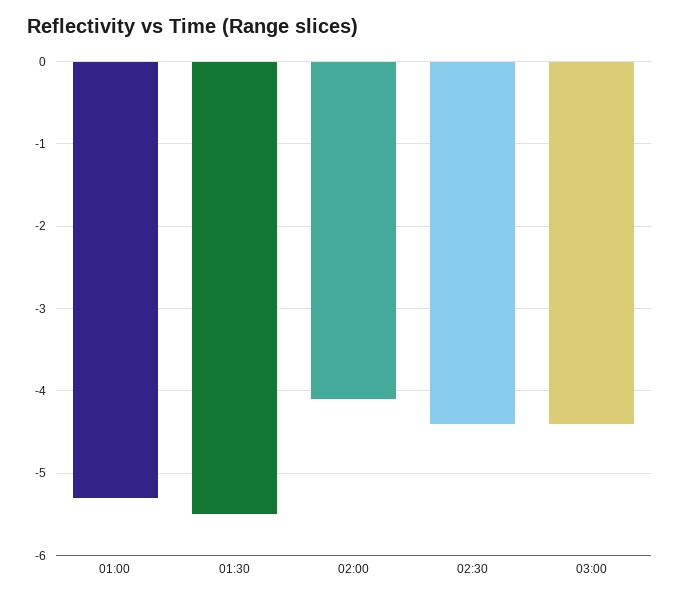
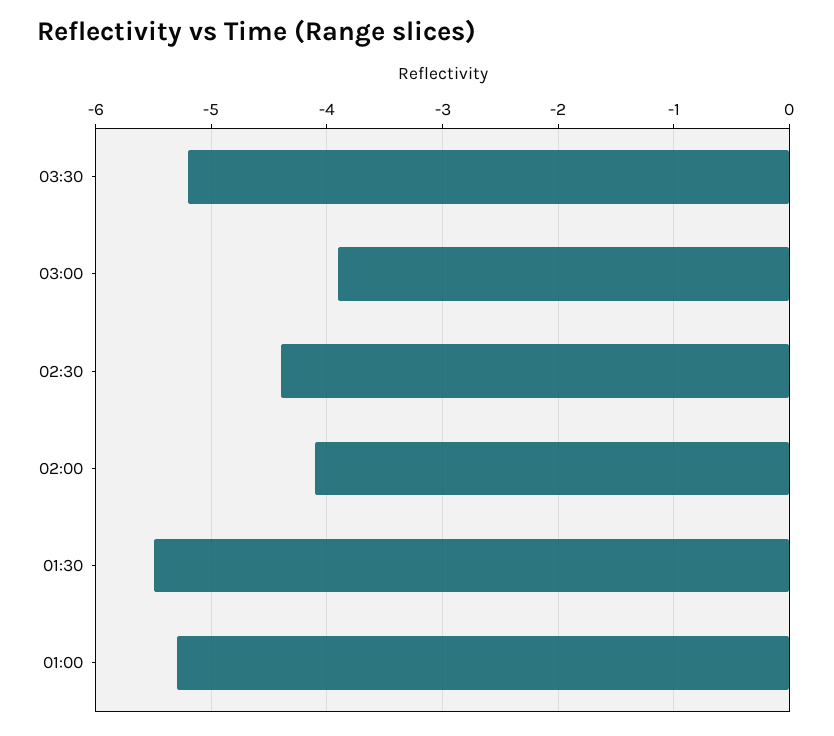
03:00: -4.4 -> -3.9
03:30: none -> -5.2

